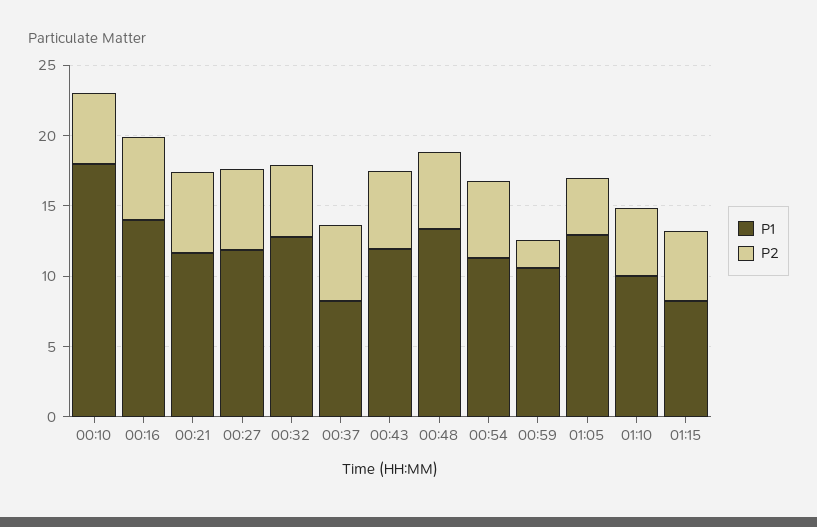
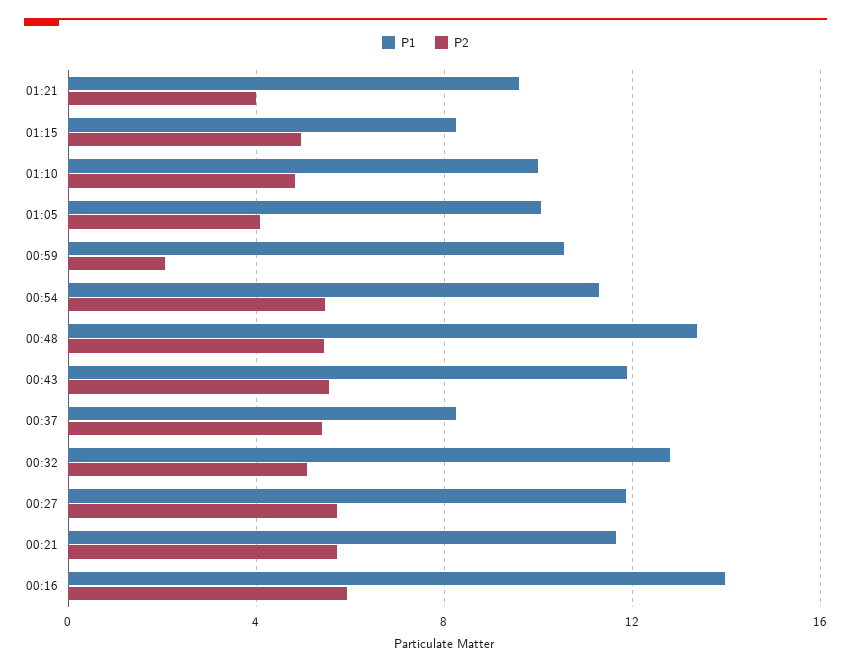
P1, 00:10: 18 -> none
P2, 00:10: 5 -> none
P1, 01:05: 13 -> 10
P1, 01:21: none -> 9.5
P2, 01:21: none -> 4

